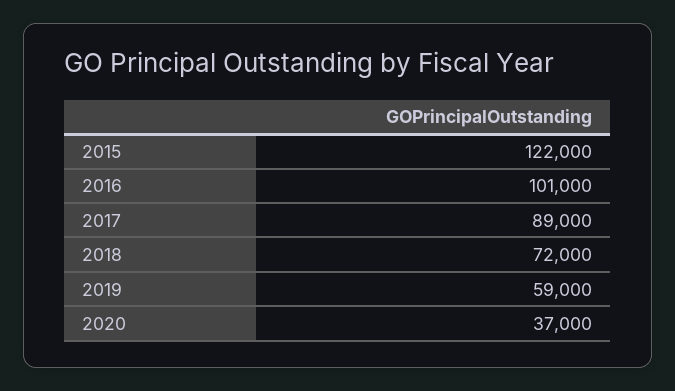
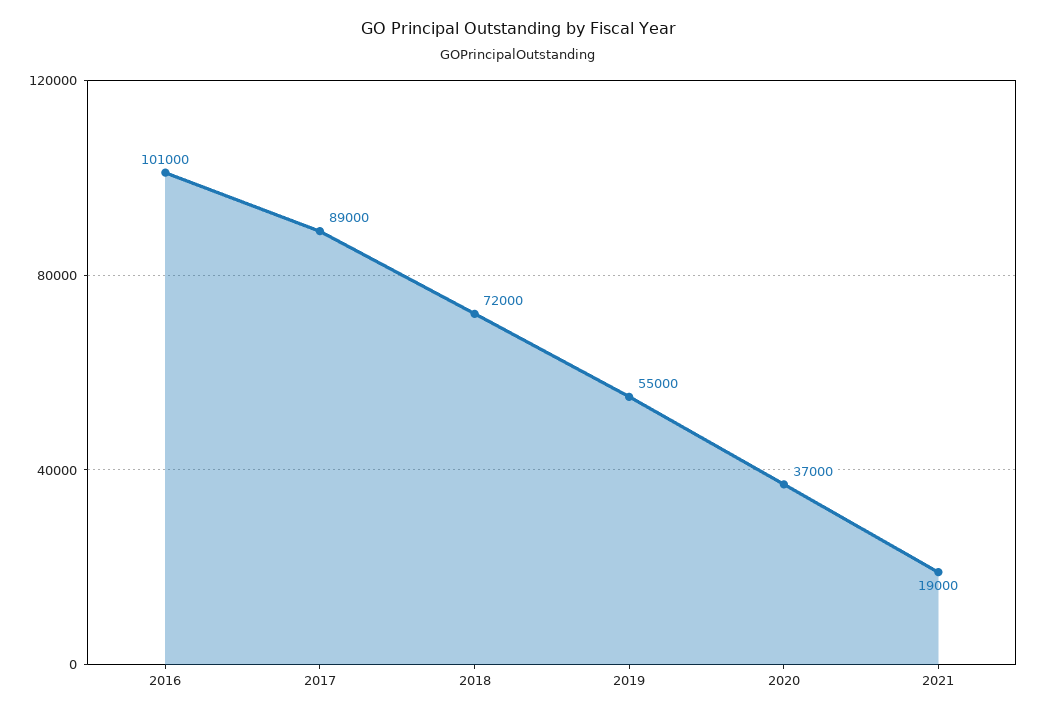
2015: 122000 -> none
2019: 59000 -> 55000
2021: none -> 19000

